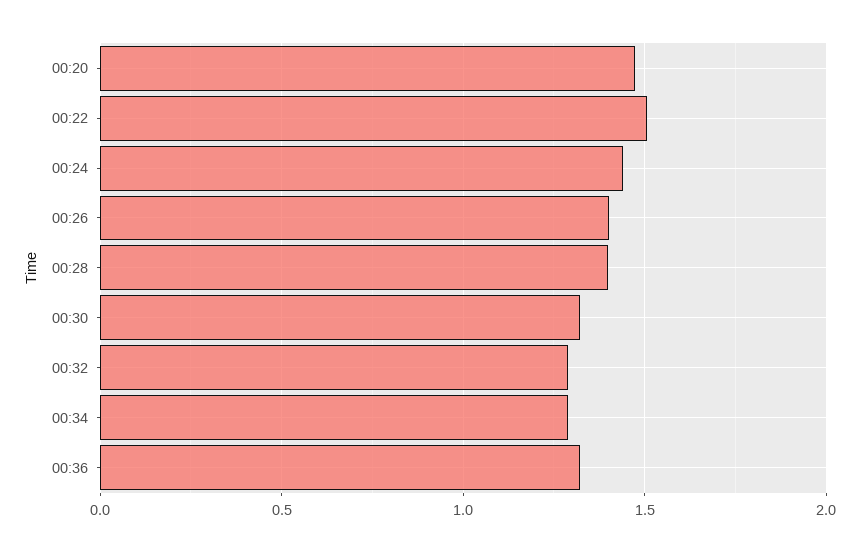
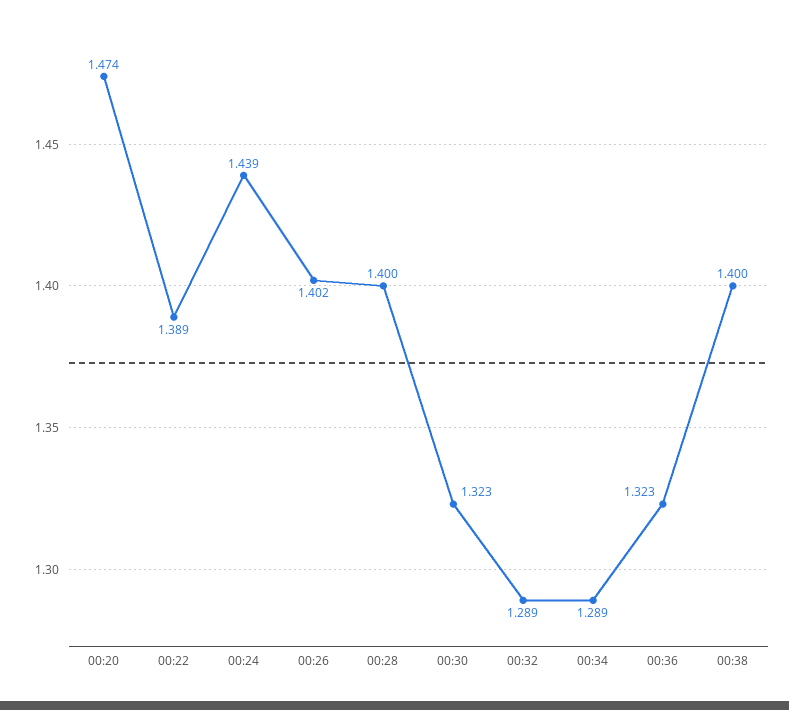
00:22: 1.5 -> 1.389
00:38: none -> 1.4

